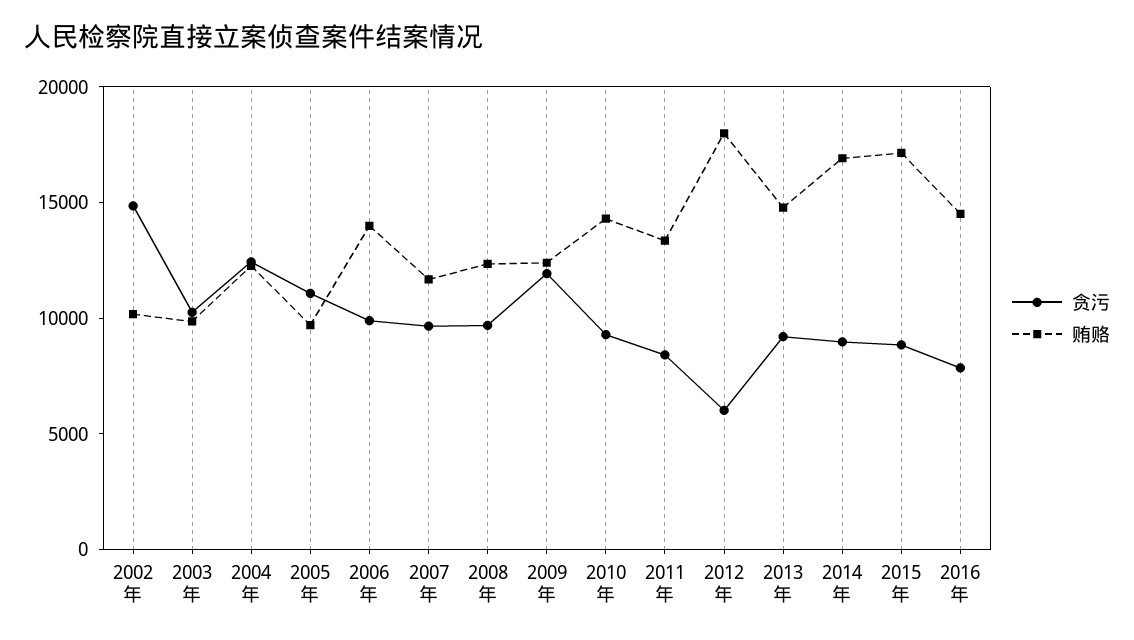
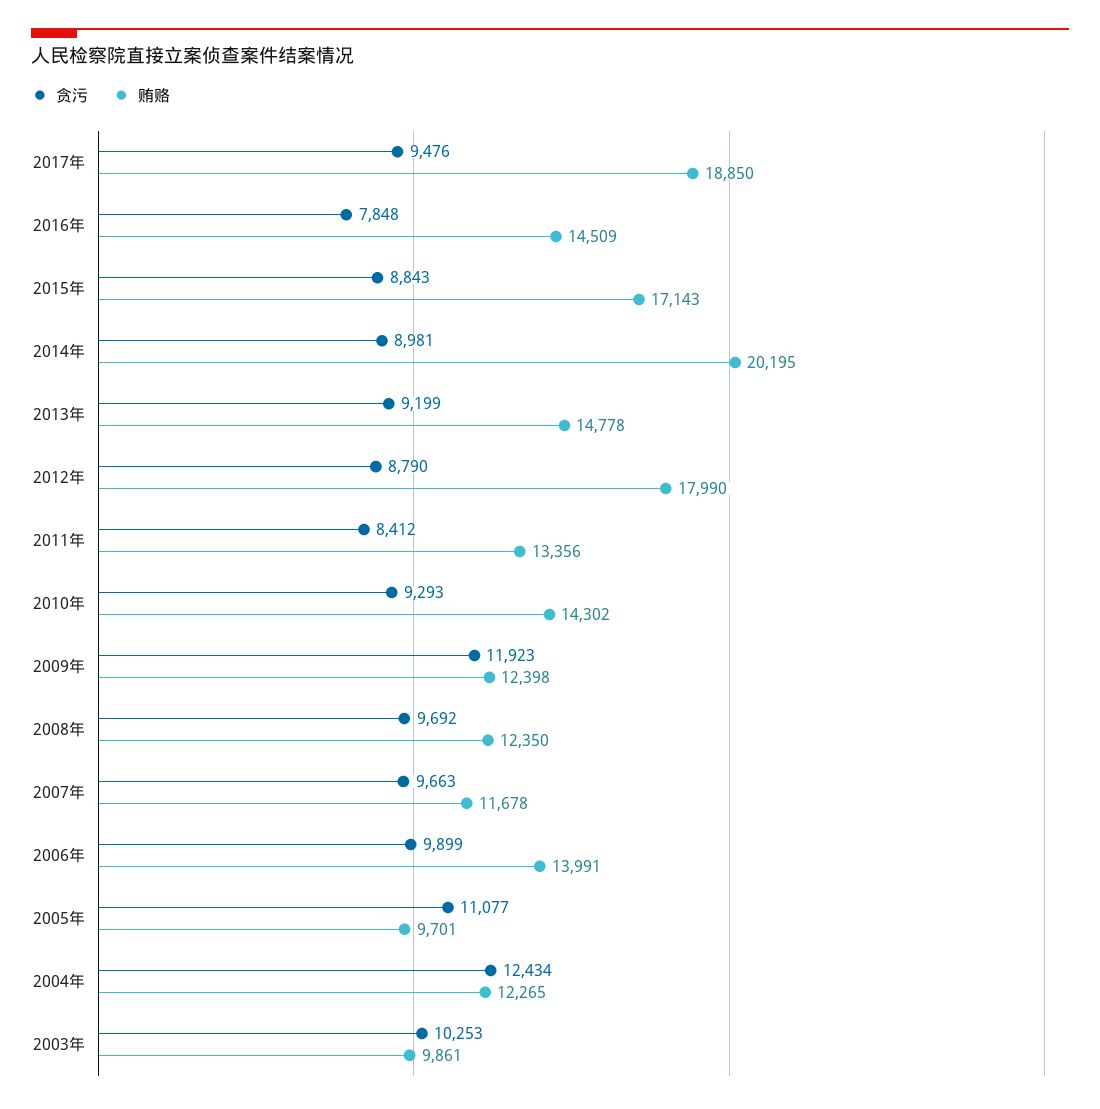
贪污, 2002年: 15000 -> none
贿赂, 2002年: 10000 -> none
贪污, 2012年: 6000 -> 8790
贿赂, 2014年: 17000 -> 20195
贪污, 2017年: none -> 9476
贿赂, 2017年: none -> 18850

